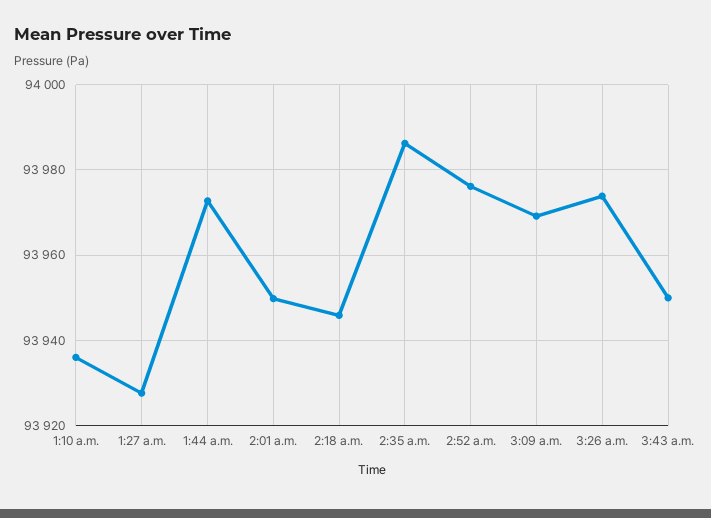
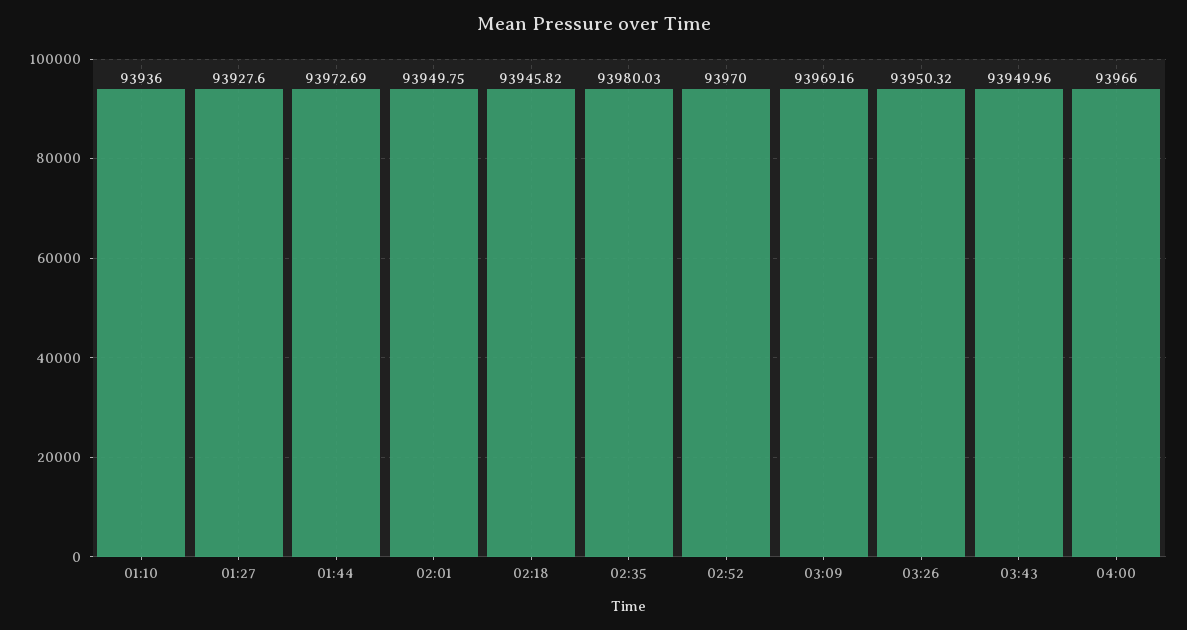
2:35 a.m.: 93986 -> 93980.03
2:52 a.m.: 93976 -> 93970
3:26 a.m.: 93974 -> 93950.32
04:00: none -> 93966

